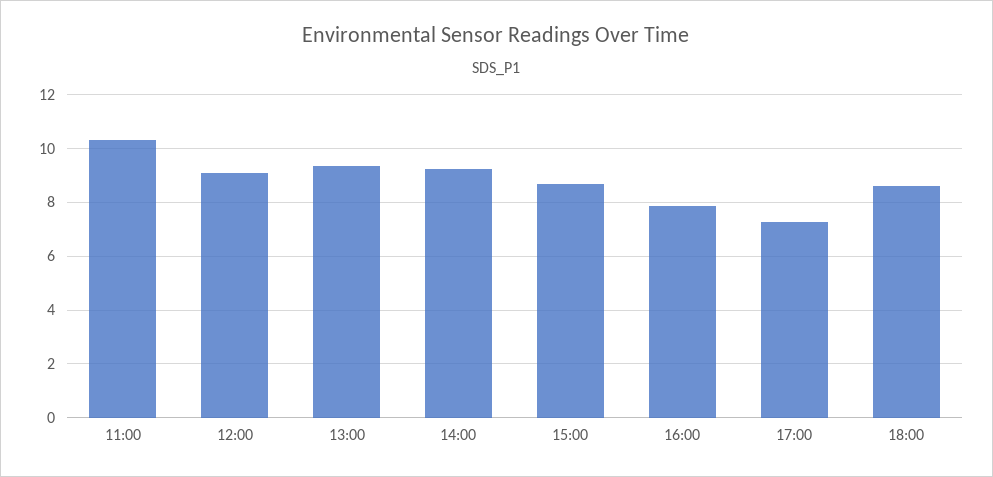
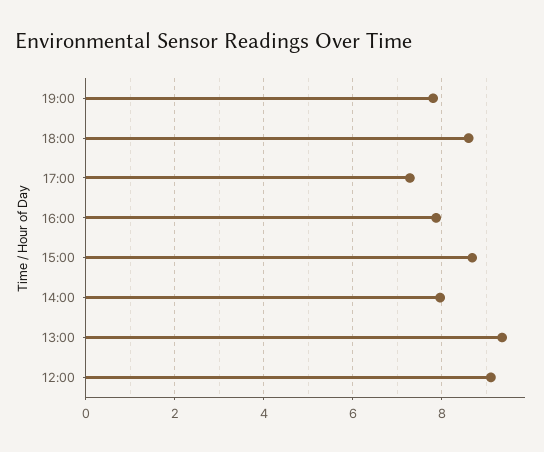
11:00: 10.25 -> none
14:00: 9.25 -> 8
19:00: none -> 7.8

